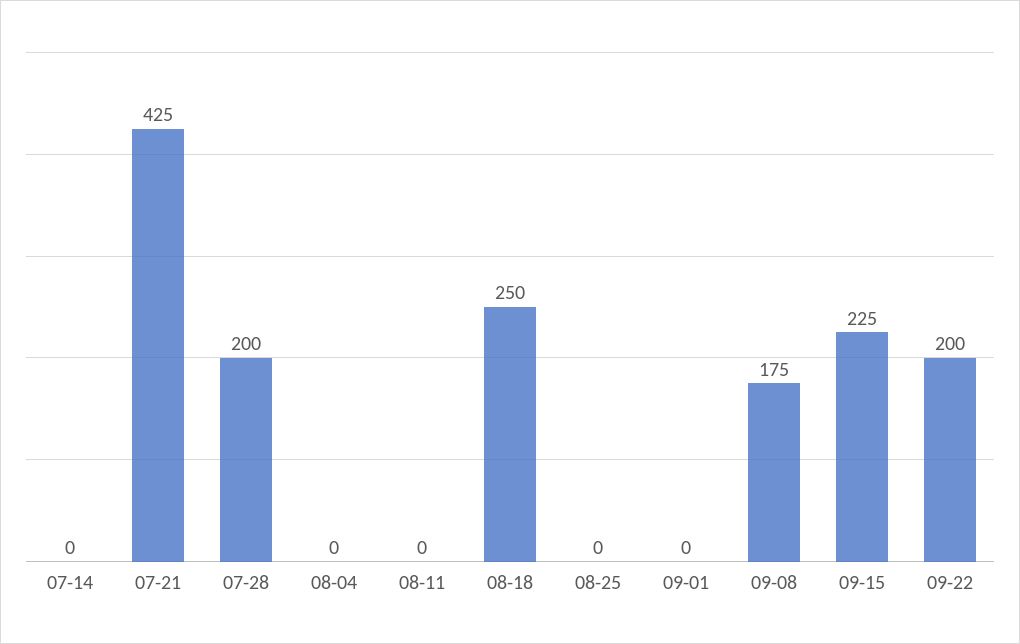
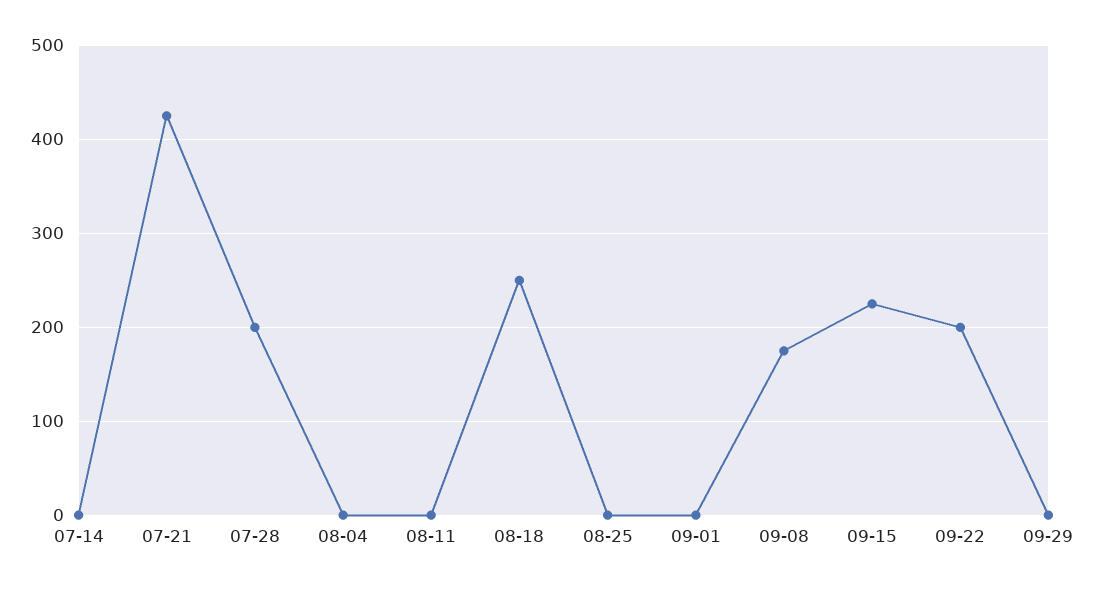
09-29: none -> 0

